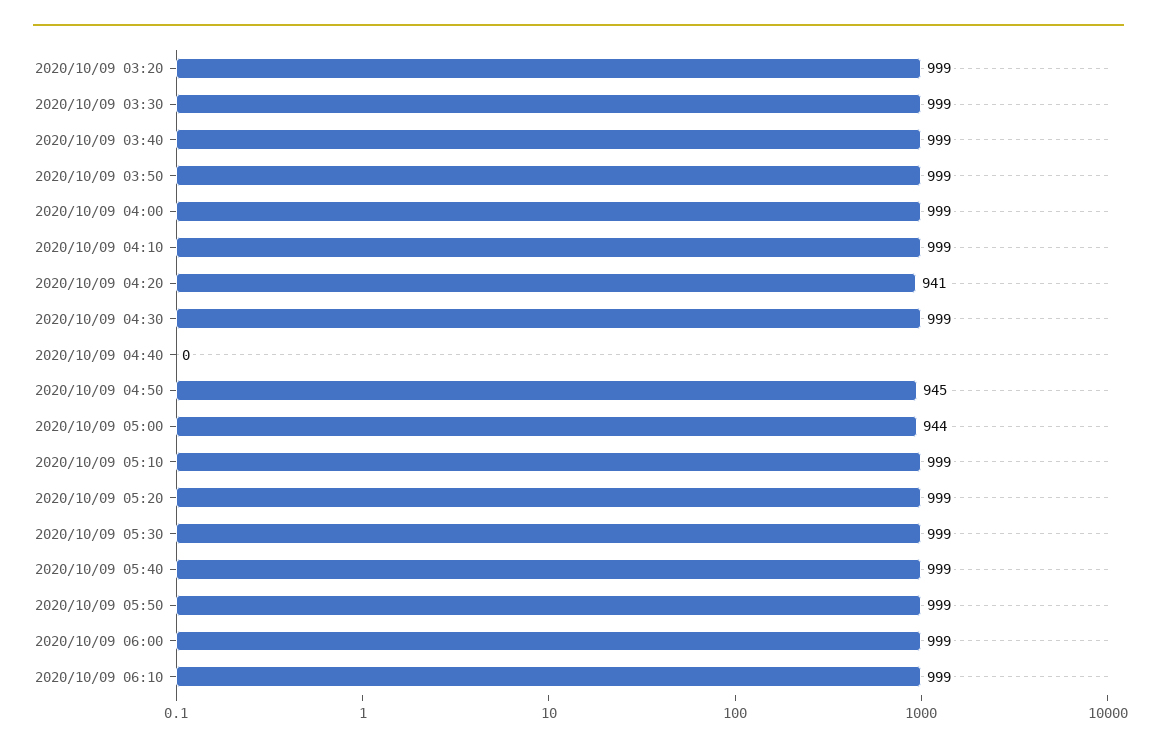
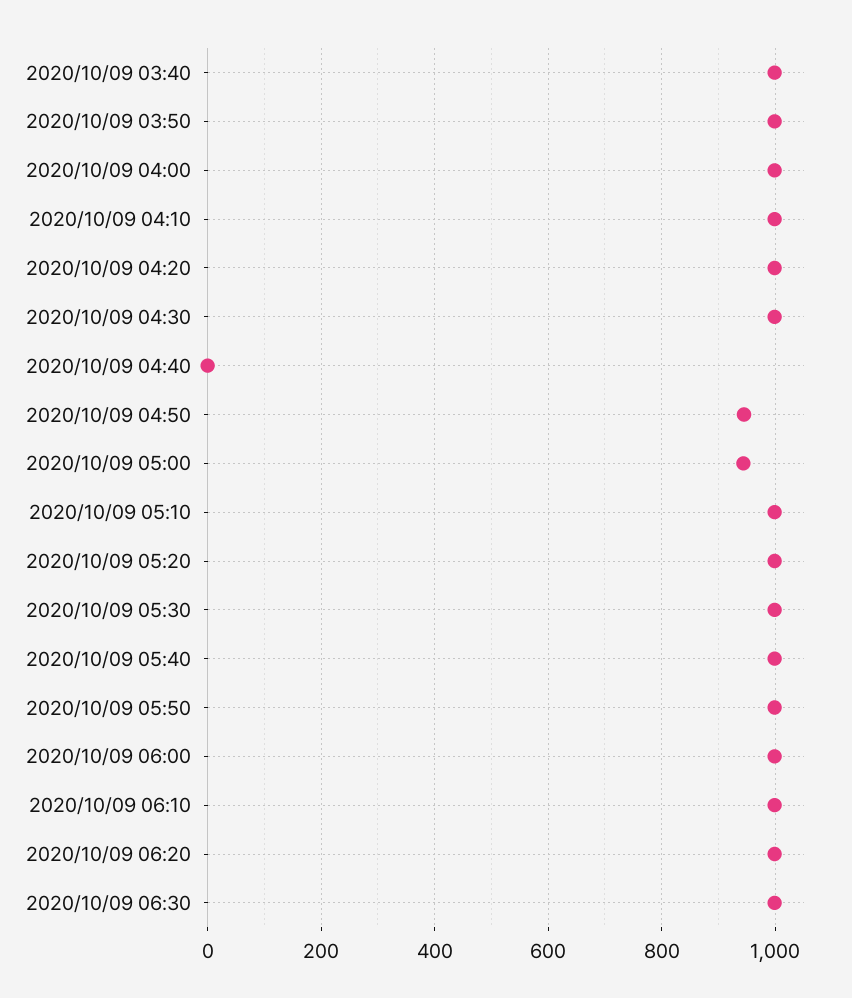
2020/10/09 03:20: 999 -> none
2020/10/09 03:30: 999 -> none
2020/10/09 04:20: 941 -> 1000
2020/10/09 06:20: none -> 1000
2020/10/09 06:30: none -> 1000

